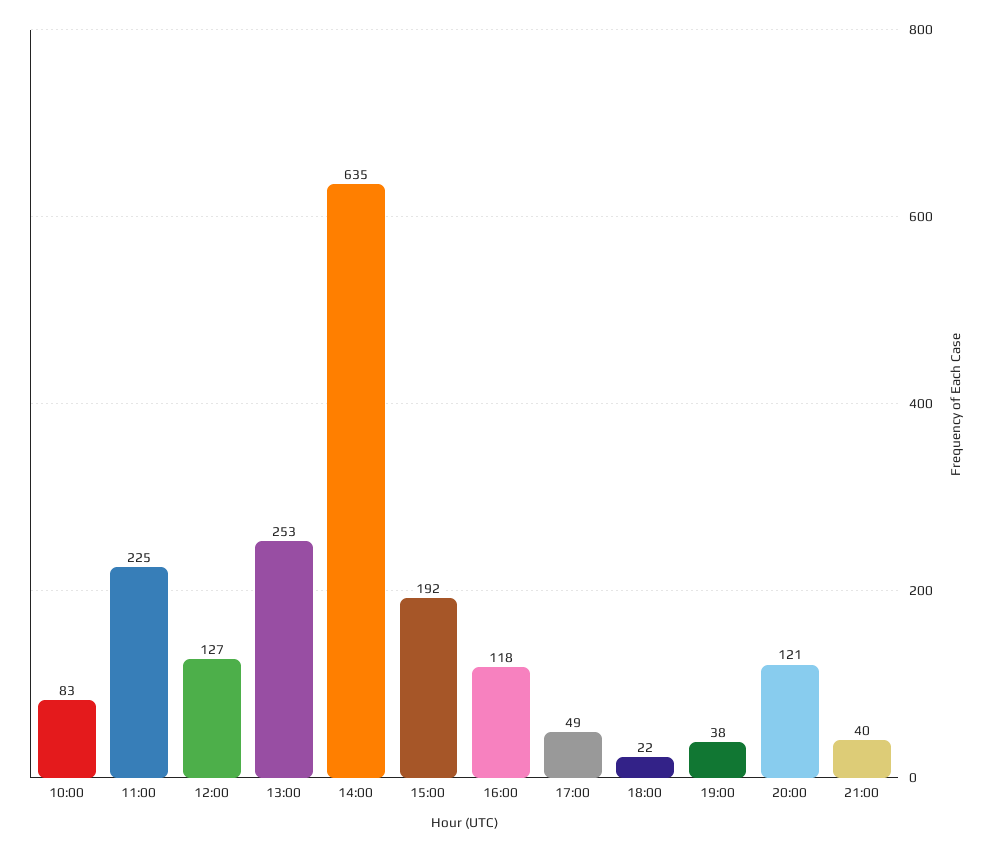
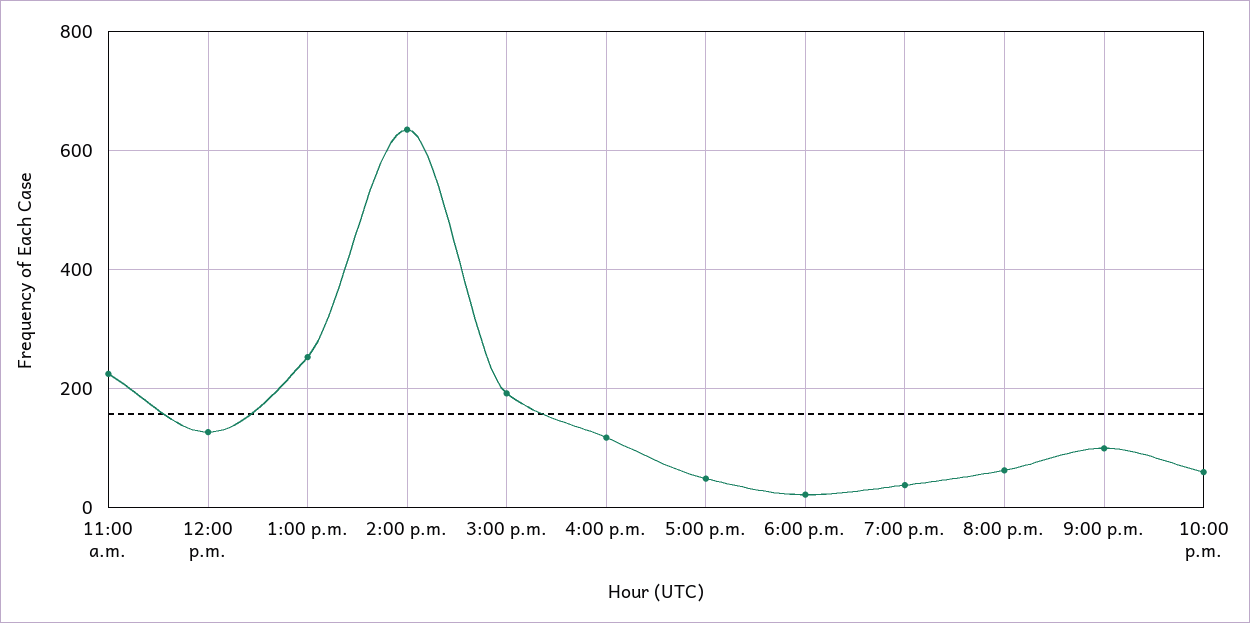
10:00: 83 -> none
20:00: 121 -> 60
21:00: 40 -> 100
10:00 p.m.: none -> 60

